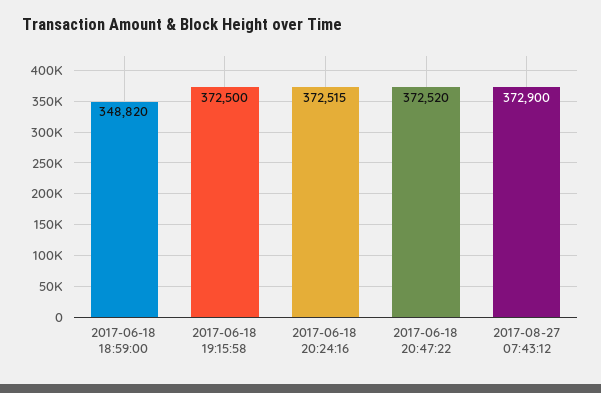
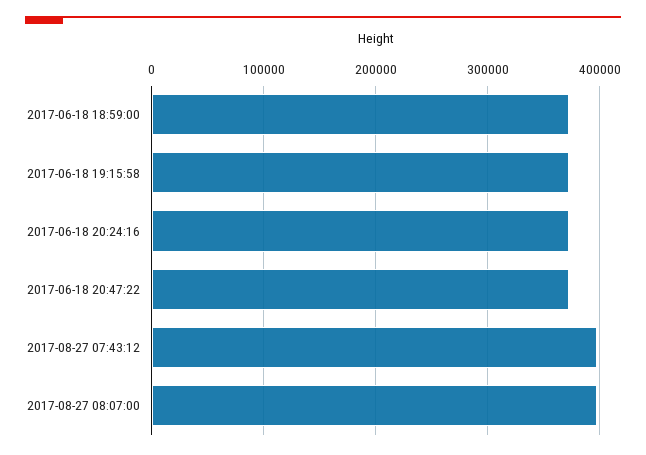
2017-06-18 18:59:00: 348820 -> 370000
2017-08-27 07:43:12: 372900 -> 400000
2017-08-27 08:07:00: none -> 400000

